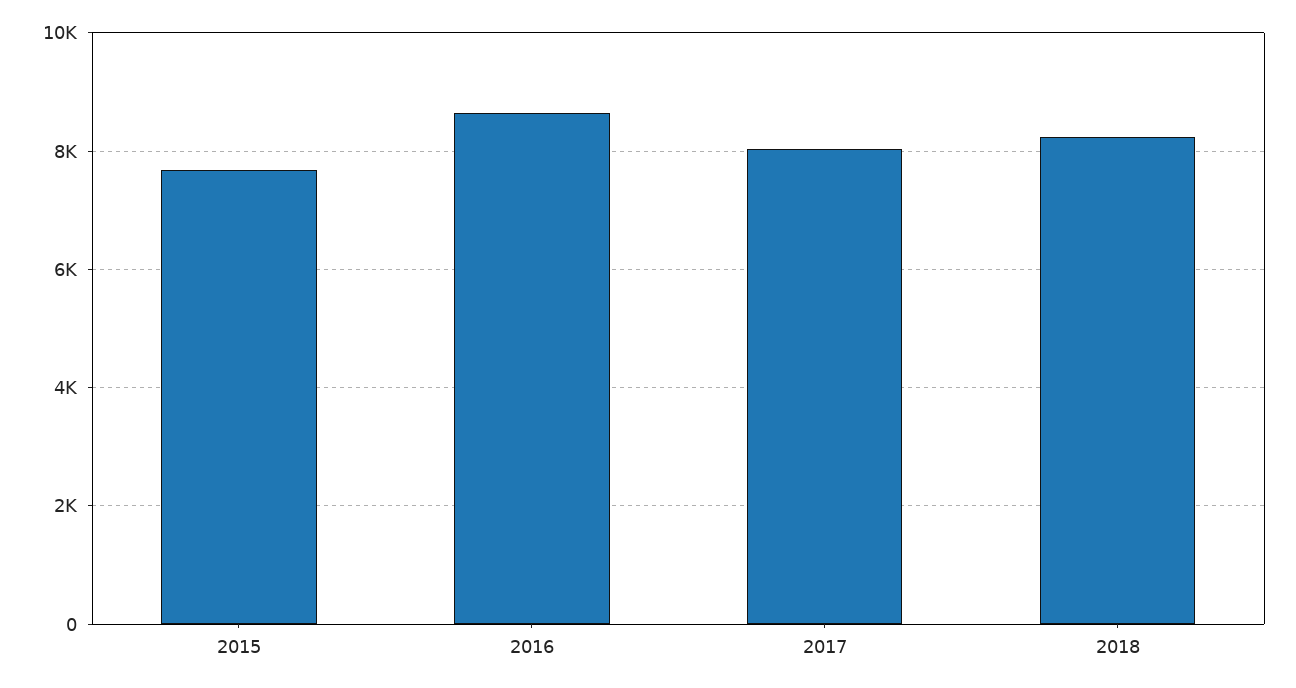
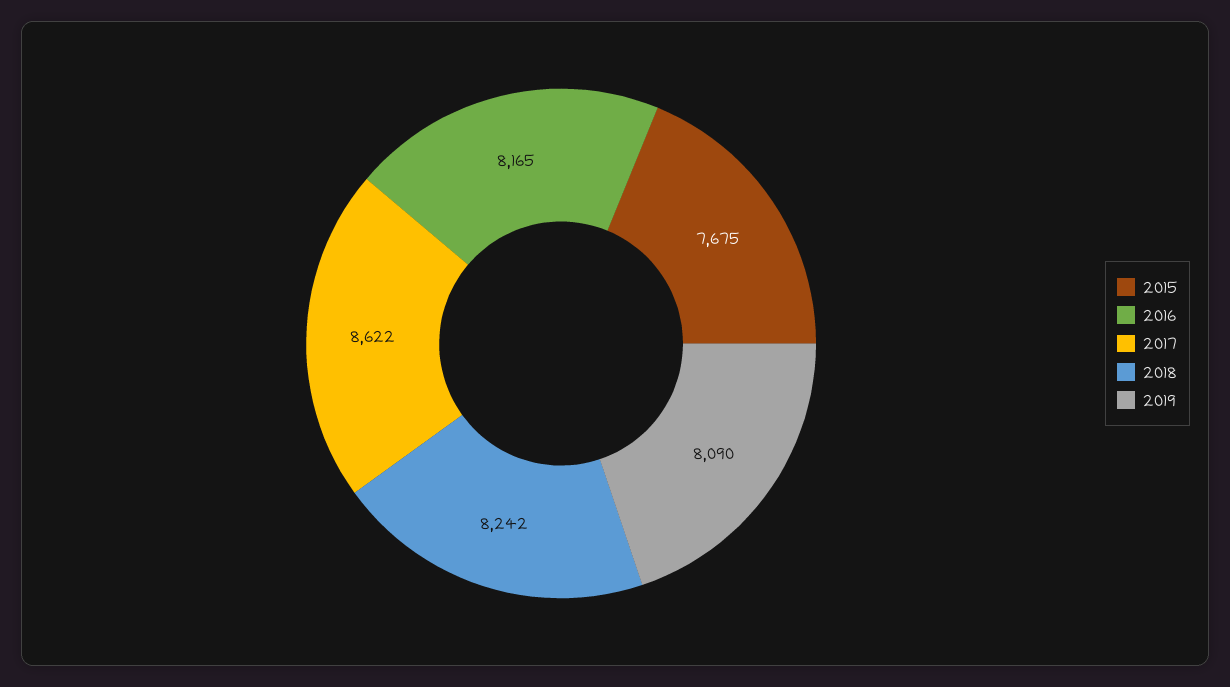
2016: 8600 -> 8165
2017: 8000 -> 8622
2019: none -> 8090

